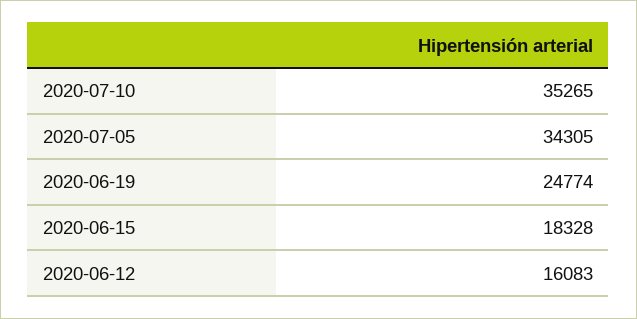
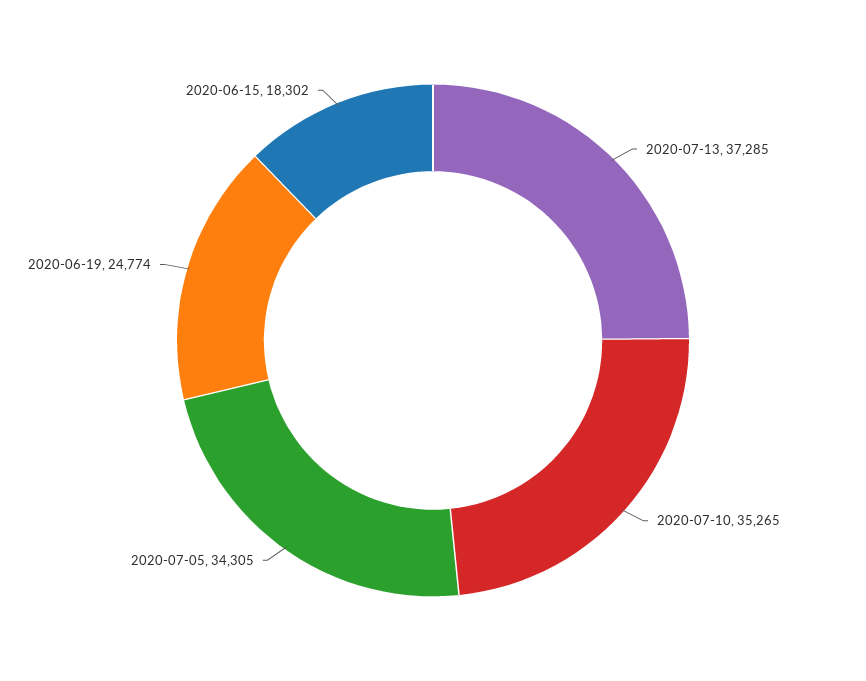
2020-06-15: 18328 -> 18302
2020-06-12: 16083 -> none
2020-07-13: none -> 37285

